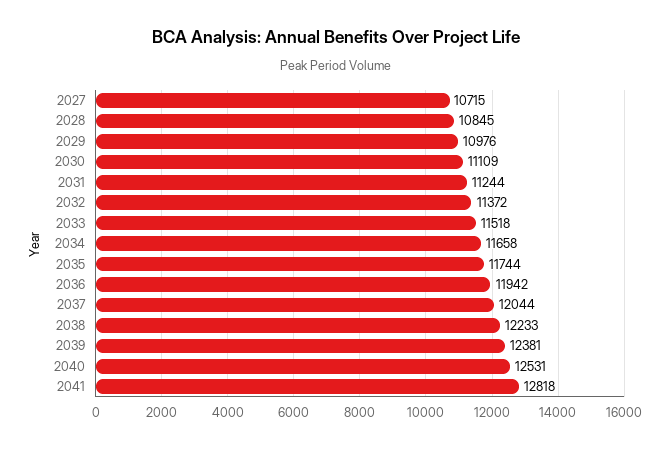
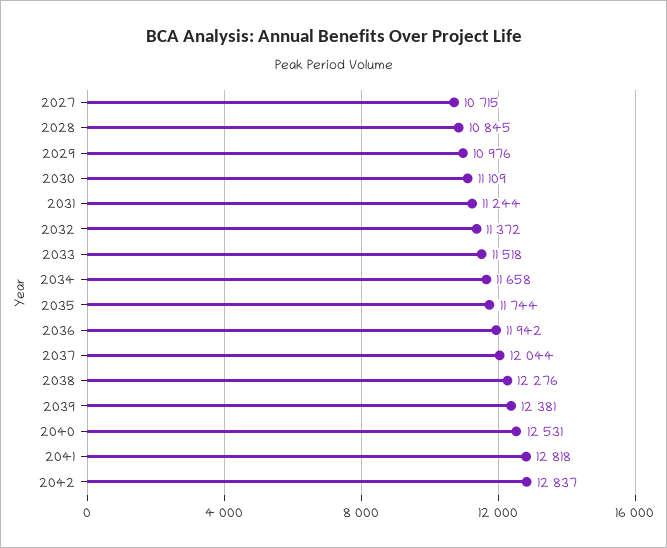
2038: 12233 -> 12276
2042: none -> 12837

